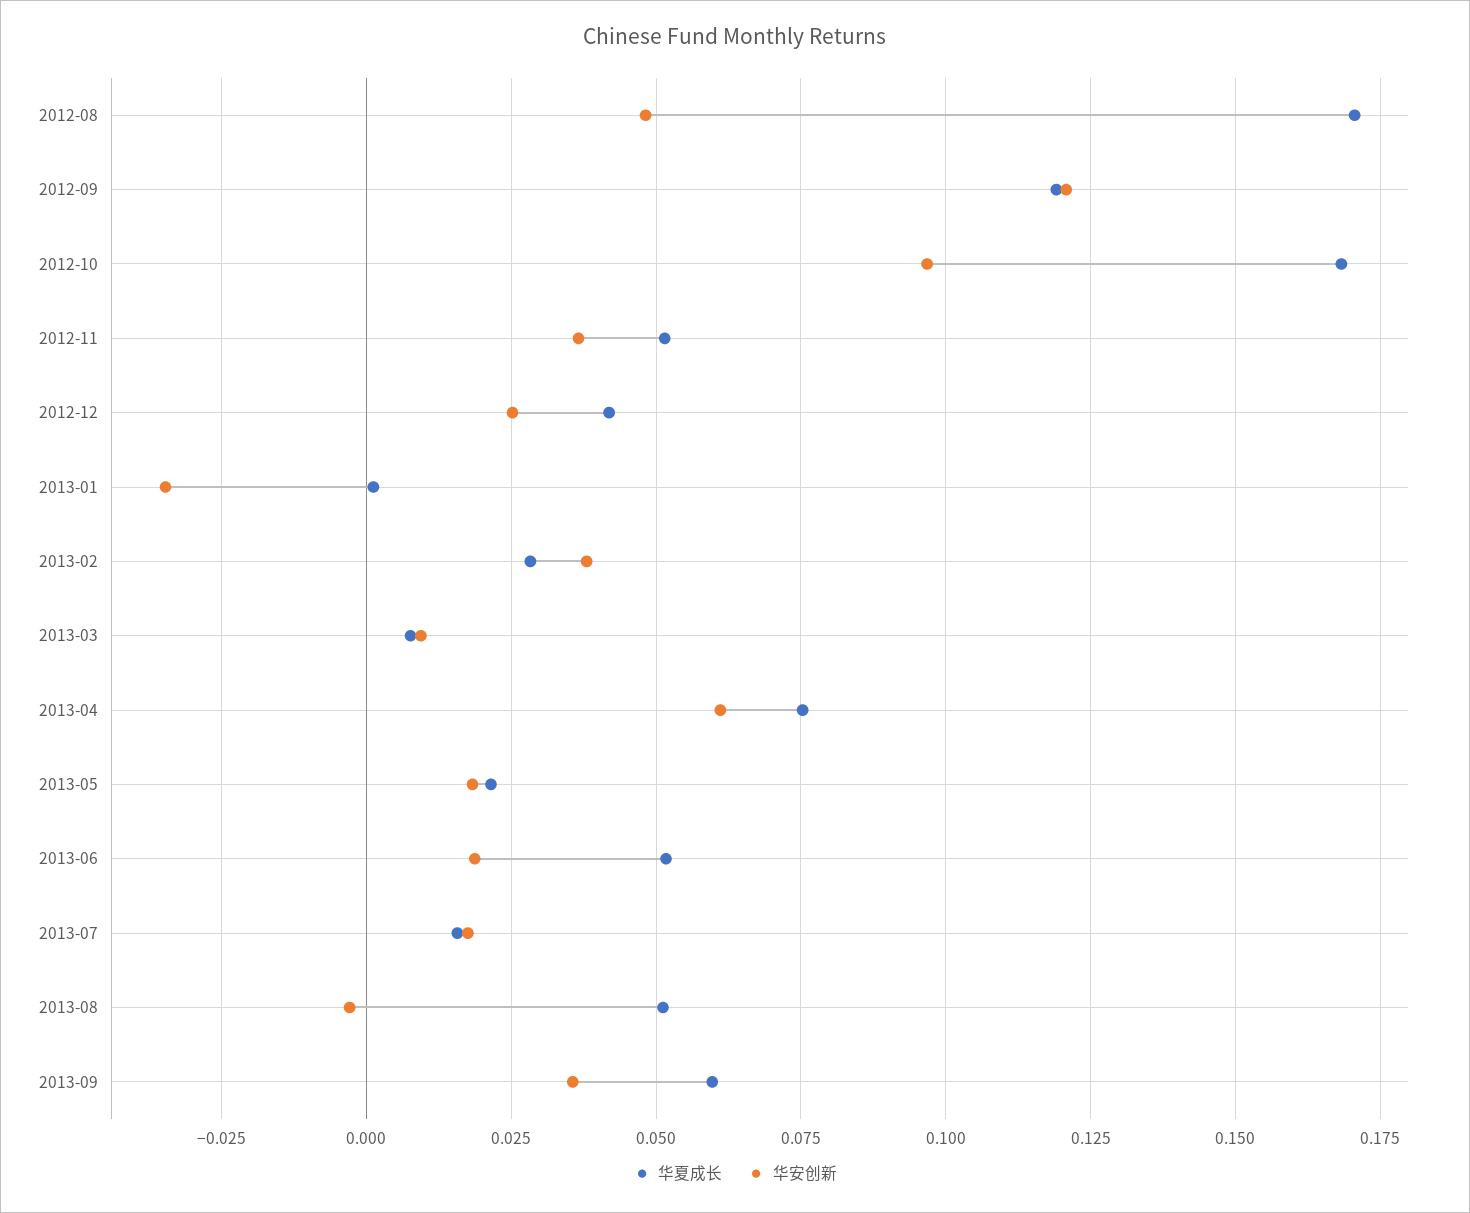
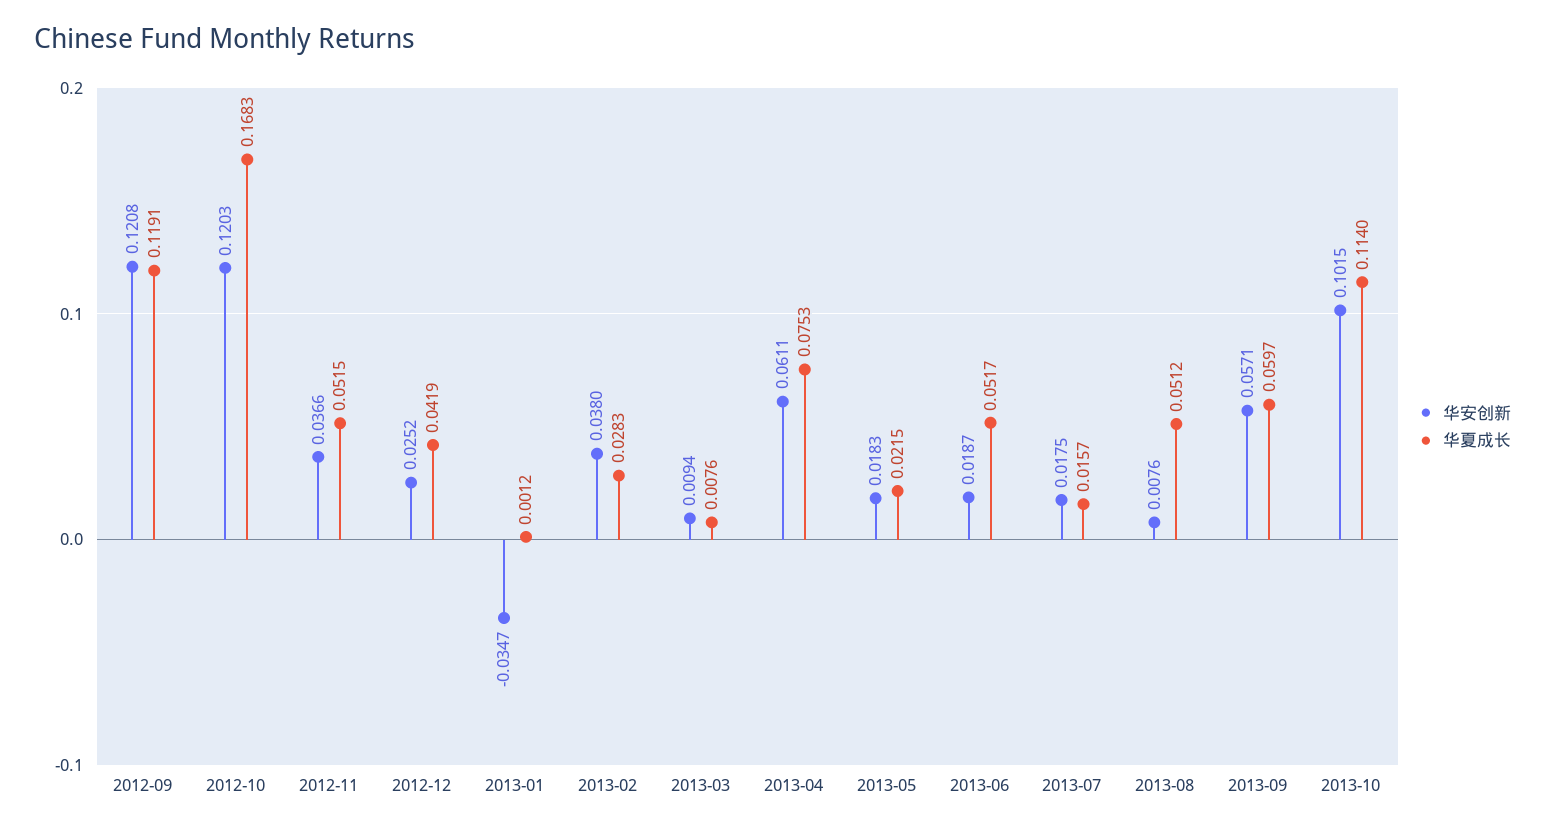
华夏成长, 2012-08: 0.17 -> none
华安创新, 2012-08: 0.0475 -> none
华安创新, 2012-10: 0.0975 -> 0.1203
华安创新, 2013-08: -0.0025 -> 0.0076
华安创新, 2013-09: 0.035 -> 0.0571
华安创新, 2013-10: none -> 0.1015
华夏成长, 2013-10: none -> 0.114

